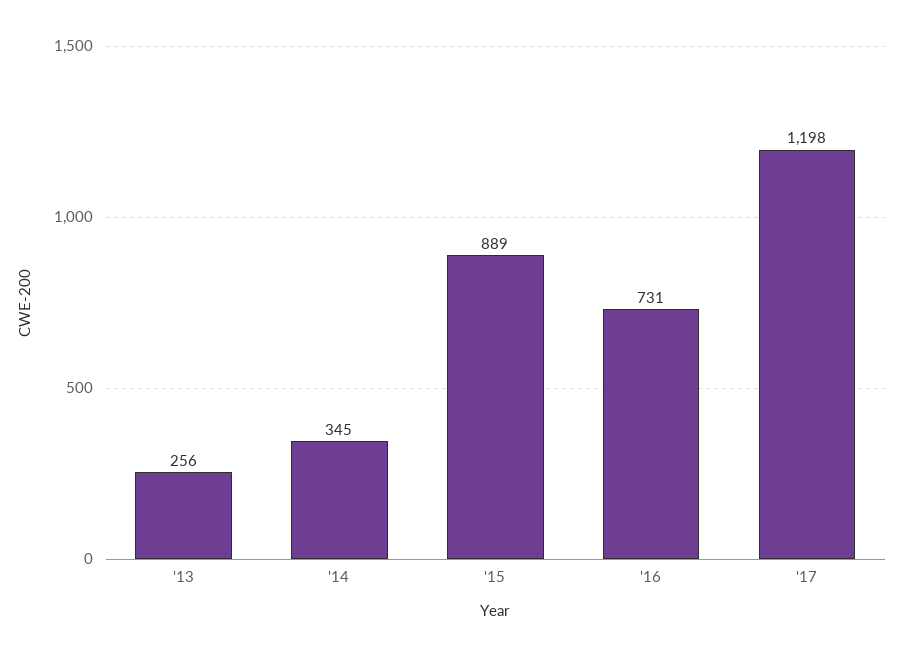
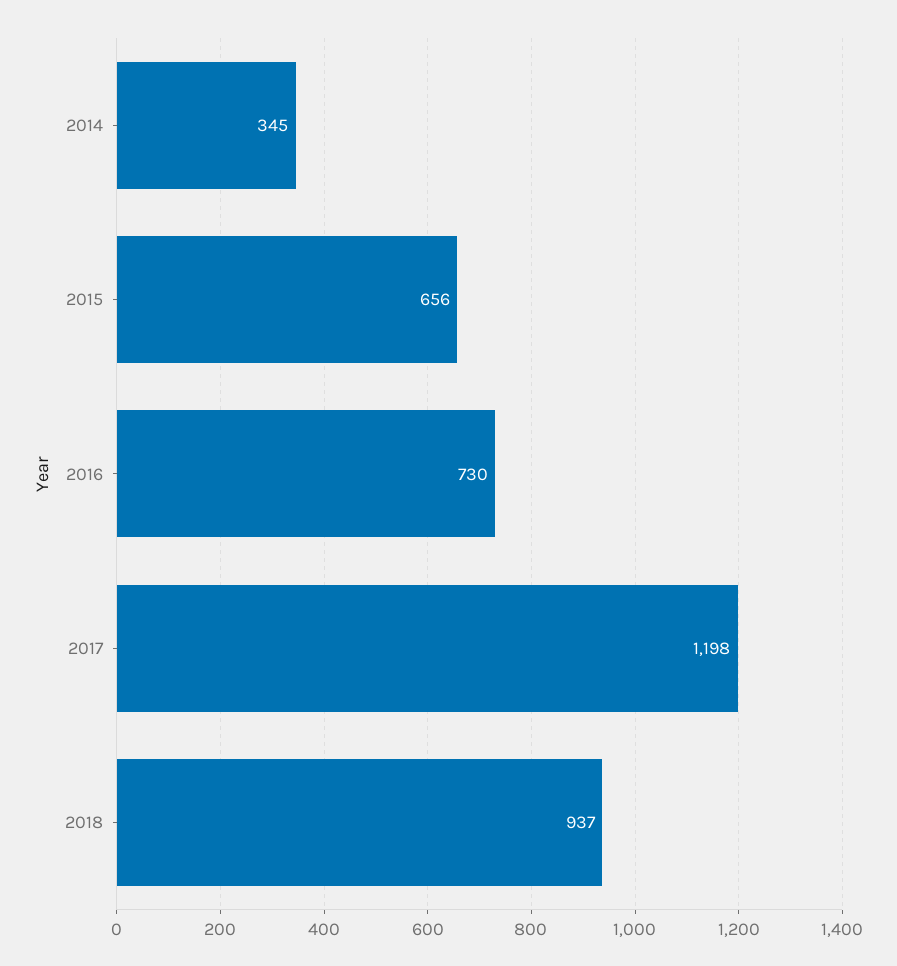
'13: 256 -> none
'15: 889 -> 656
'16: 731 -> 730
2018: none -> 937

